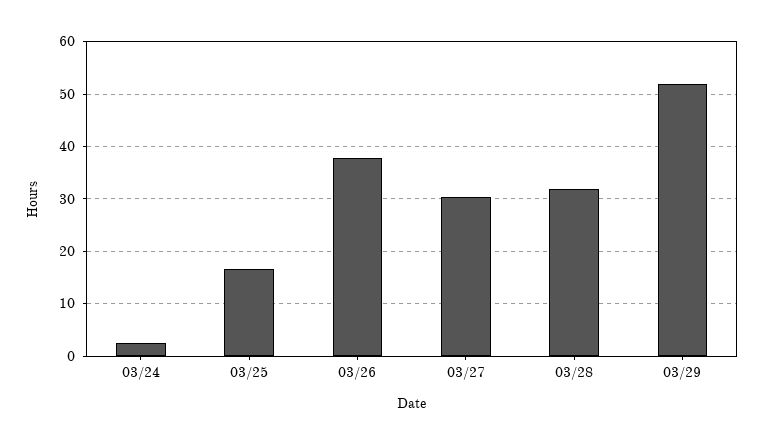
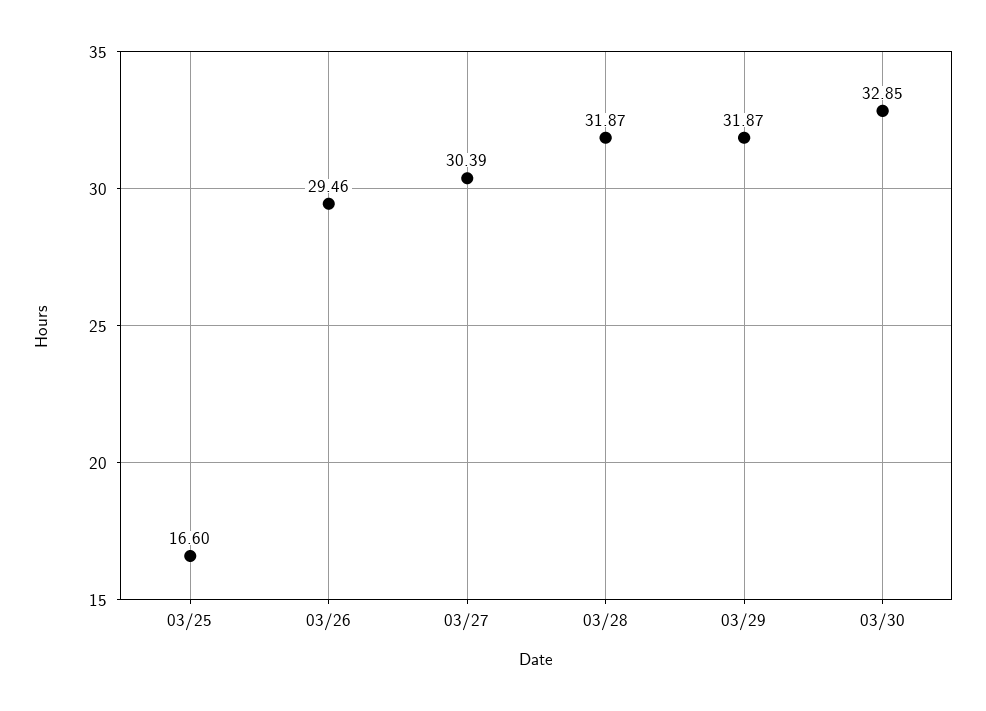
03/24: 2 -> none
03/26: 38 -> 29.46
03/29: 52 -> 31.87
03/30: none -> 32.85

